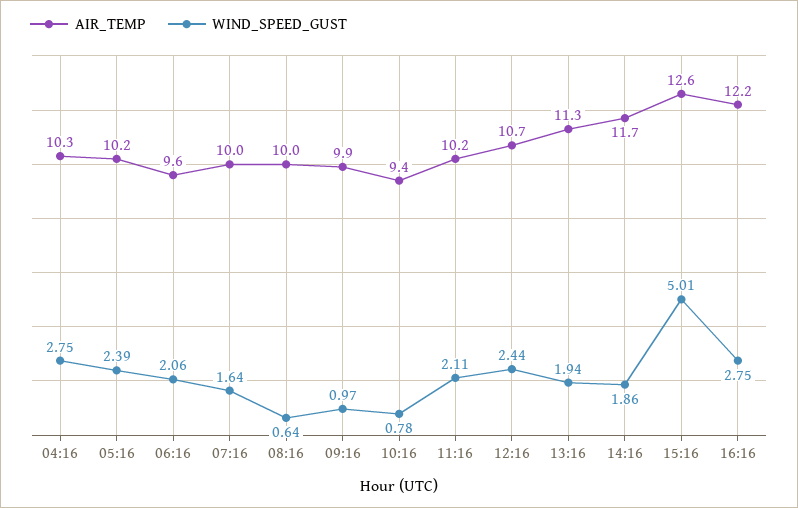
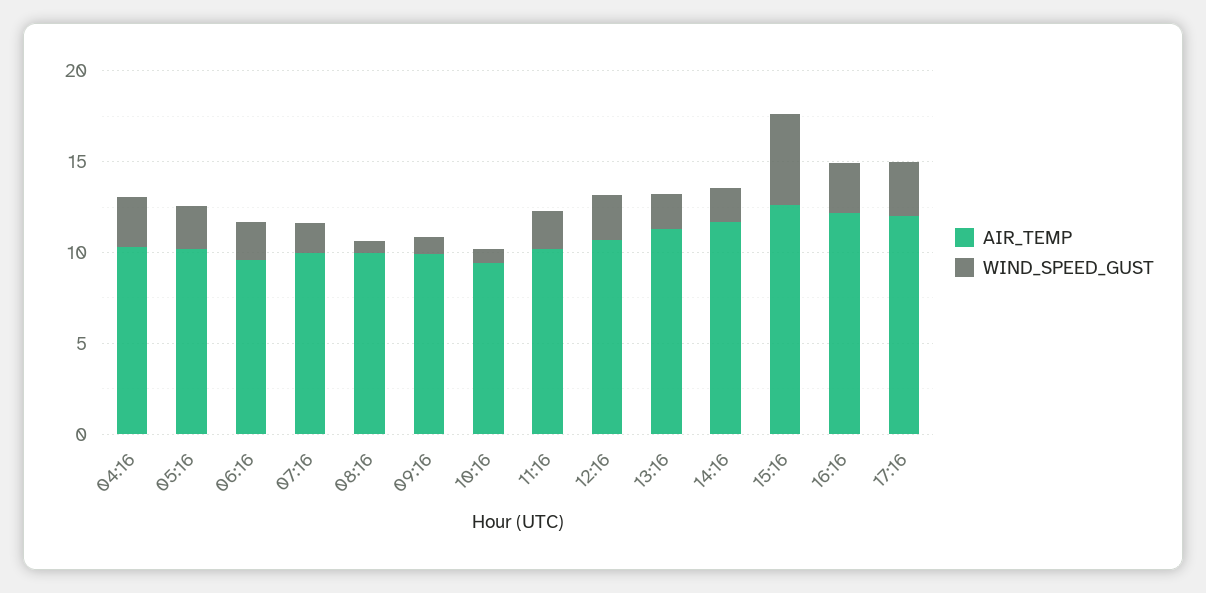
AIR_TEMP, 17:16: none -> 12
WIND_SPEED_GUST, 17:16: none -> 3

